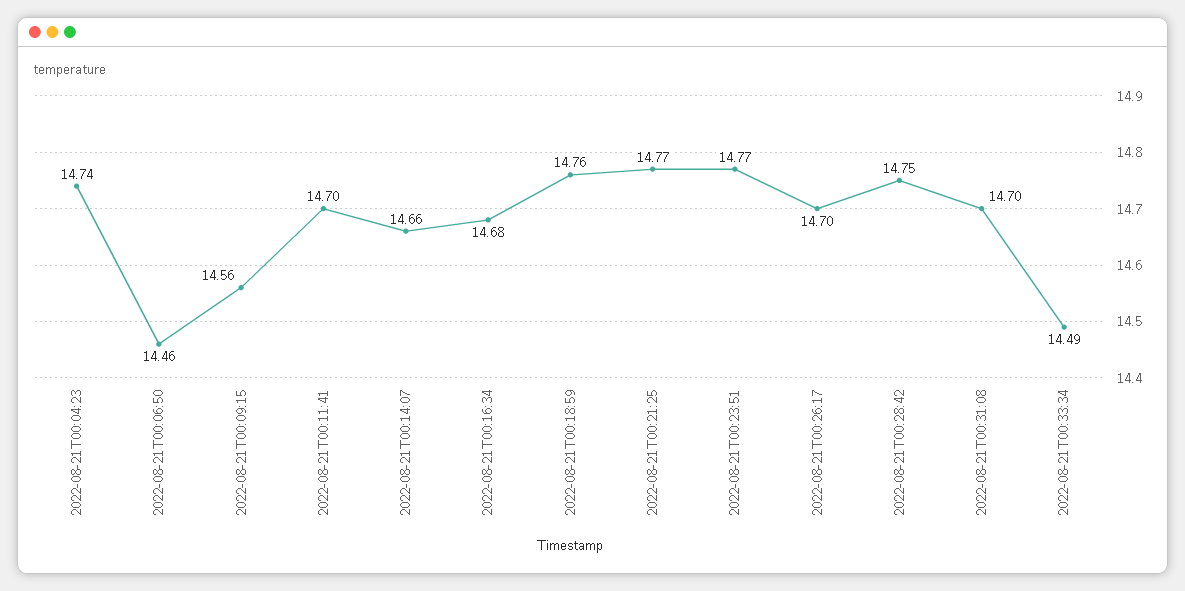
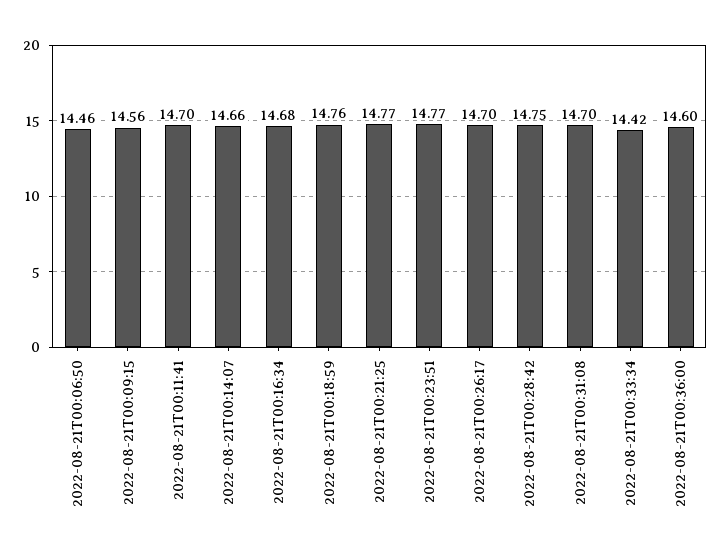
2022-08-21T00:04:23: 14.74 -> none
2022-08-21T00:33:34: 14.49 -> 14.42
2022-08-21T00:36:00: none -> 14.6

